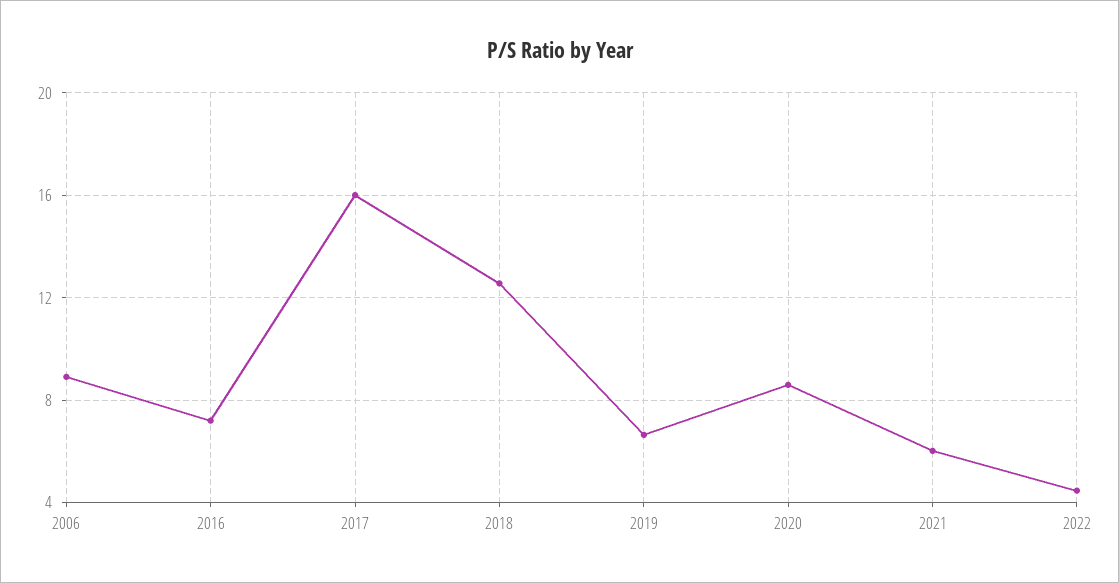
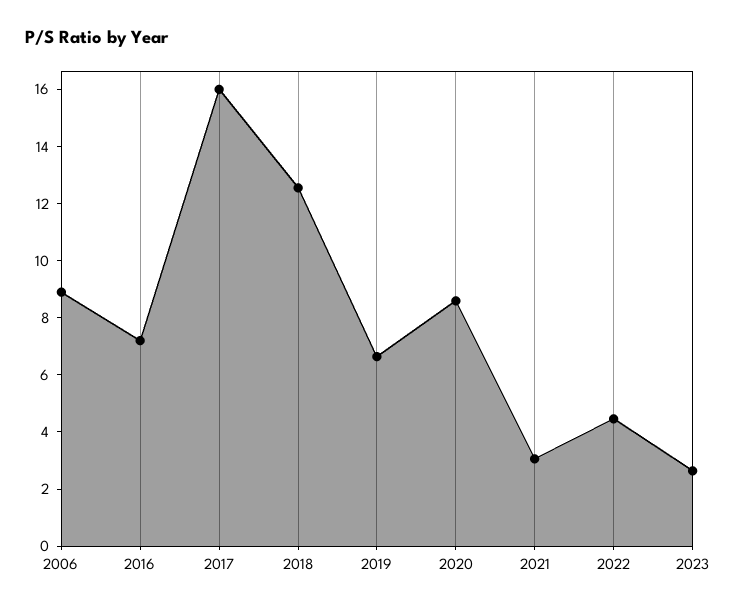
2021: 6 -> 3
2023: none -> 2.5

